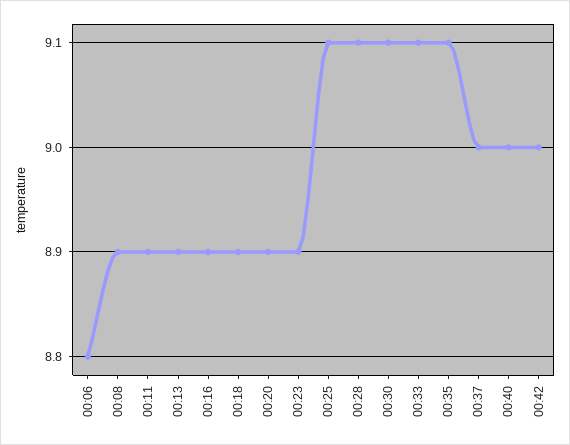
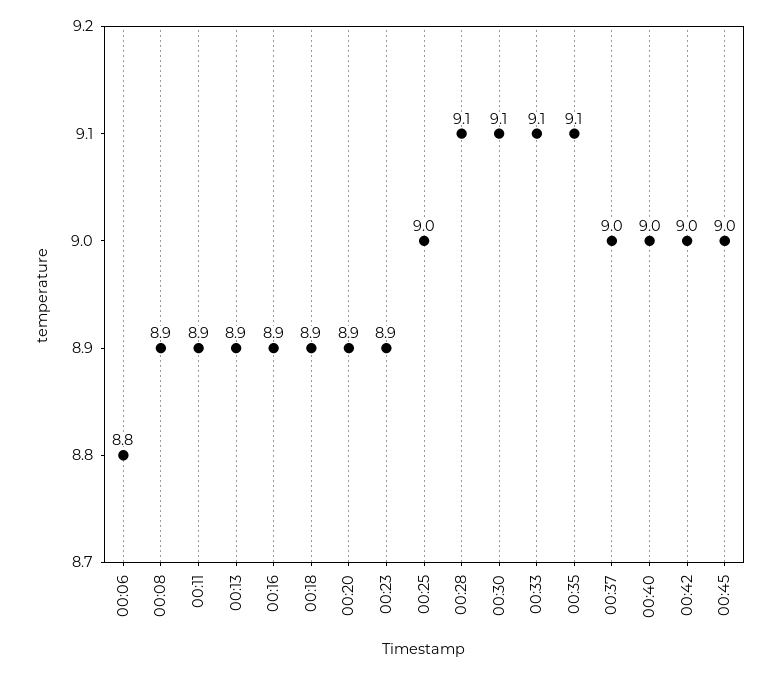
00:25: 9.1 -> 9
00:45: none -> 9

